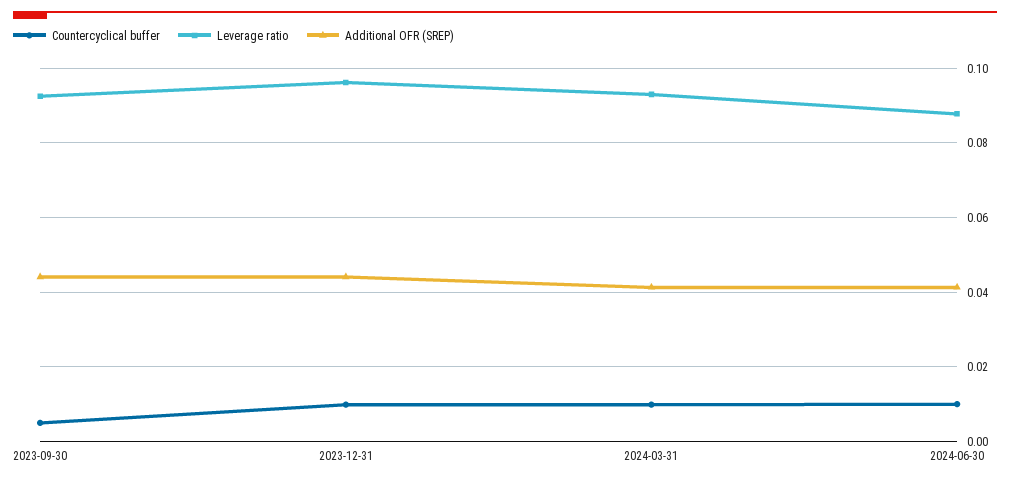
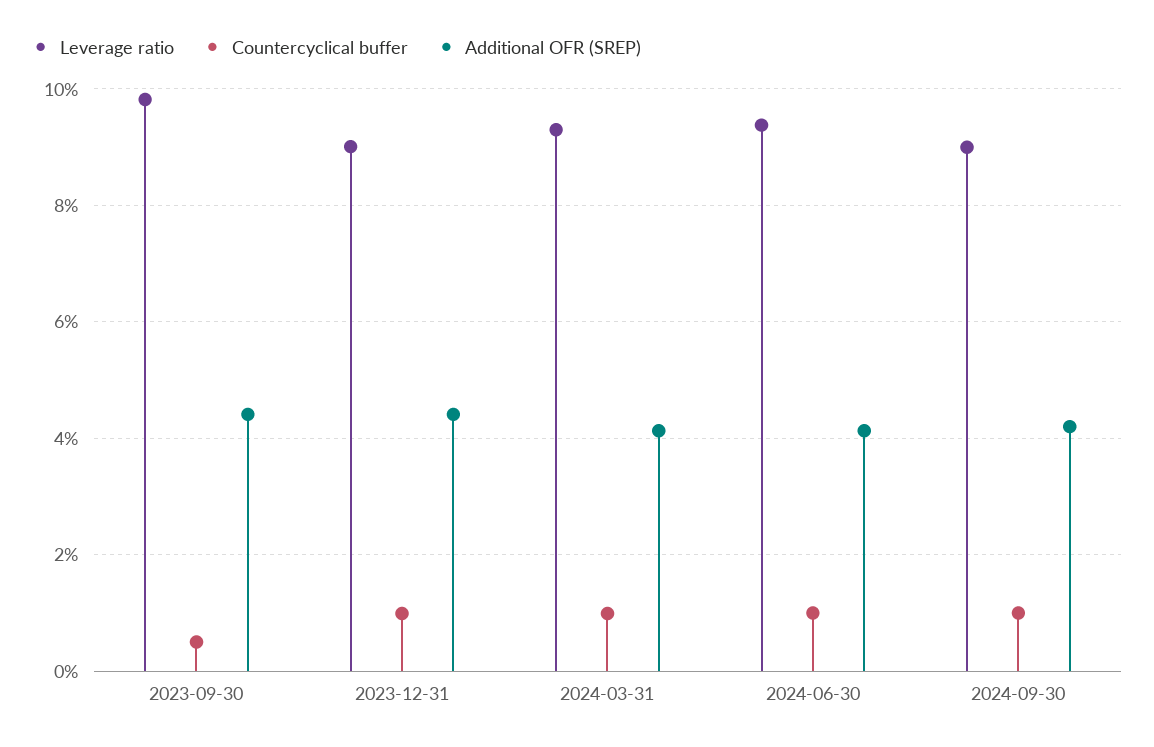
Leverage ratio, 2023-09-30: 0.092 -> 0.098
Leverage ratio, 2023-12-31: 0.096 -> 0.09
Leverage ratio, 2024-06-30: 0.088 -> 0.094
Leverage ratio, 2024-09-30: none -> 0.09
Countercyclical buffer, 2024-09-30: none -> 0.01
Additional OFR (SREP), 2024-09-30: none -> 0.042

